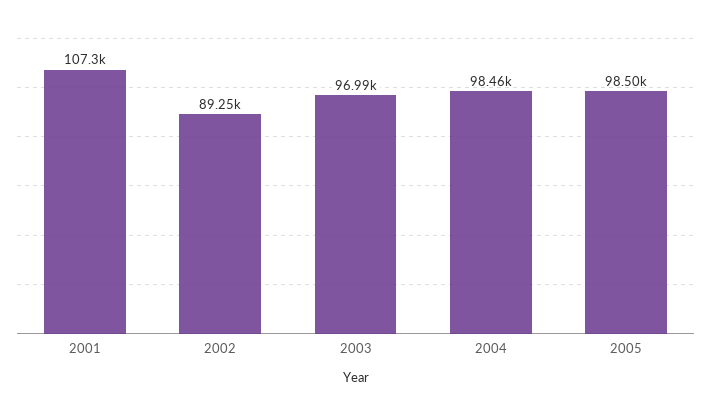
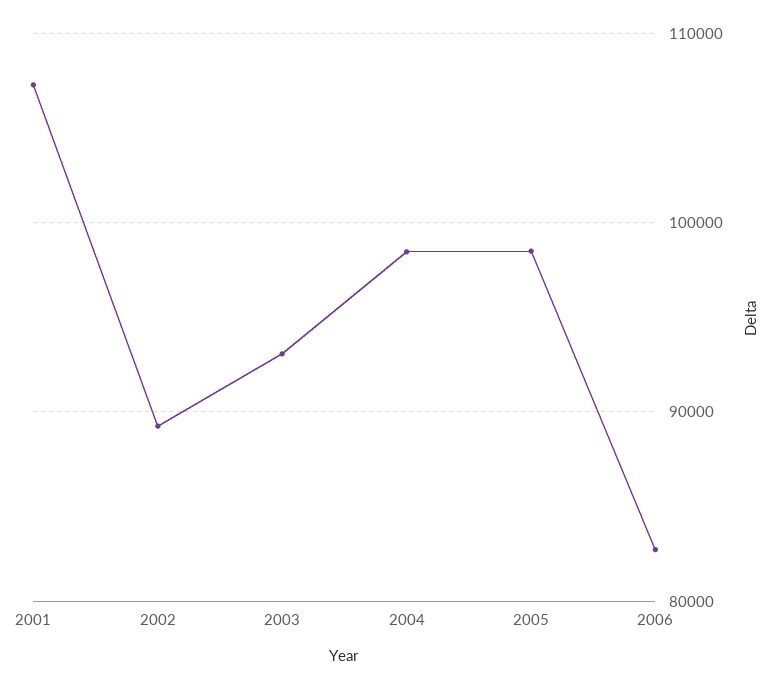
2003: 96990 -> 93000
2006: none -> 83000

